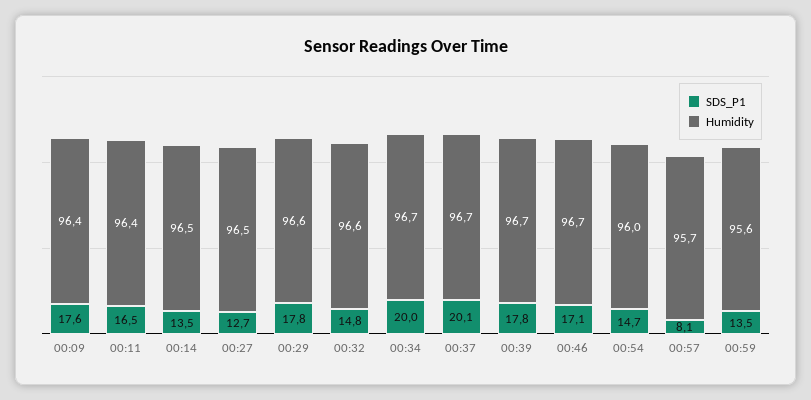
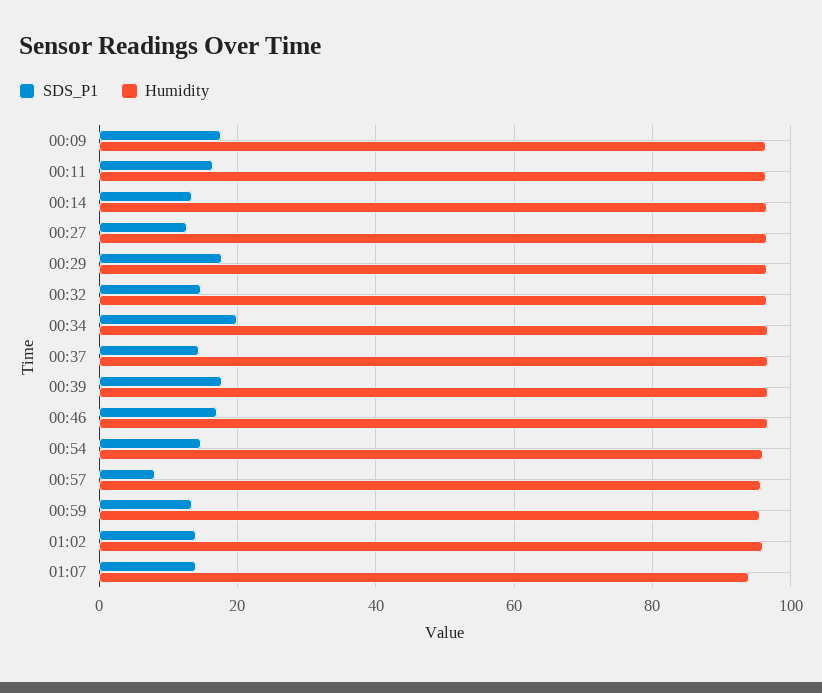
SDS_P1, 00:37: 20.1 -> 14
SDS_P1, 01:02: none -> 14
Humidity, 01:02: none -> 96
SDS_P1, 01:07: none -> 14
Humidity, 01:07: none -> 94

